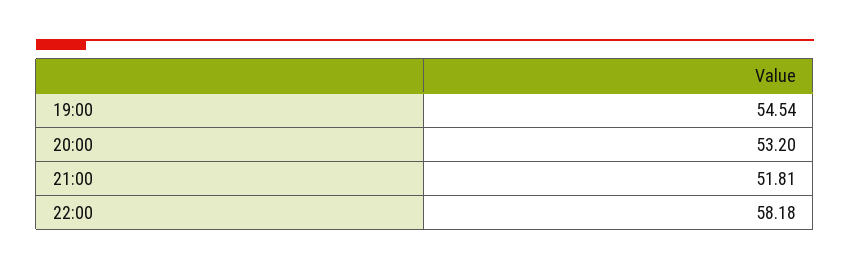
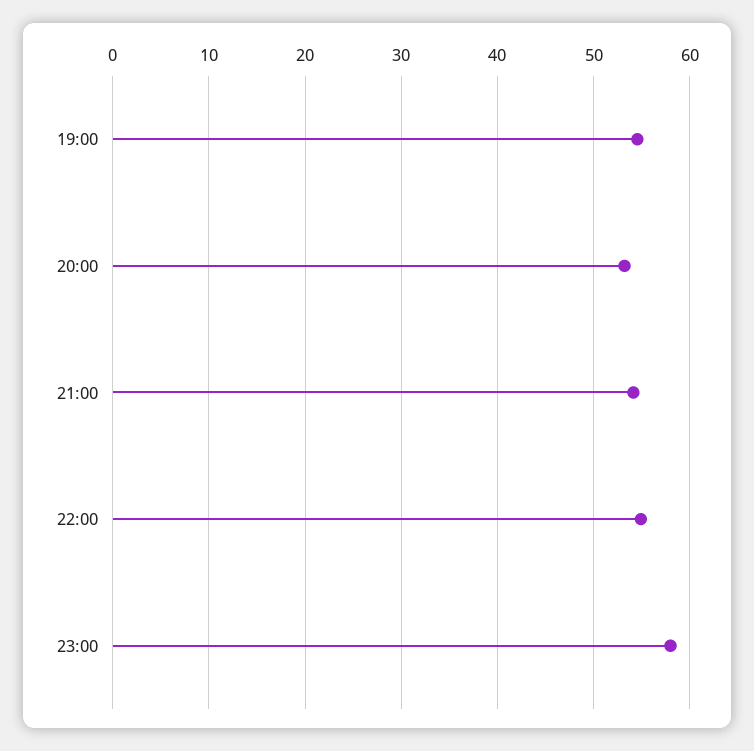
21:00: 51.81 -> 54
22:00: 58.18 -> 55
23:00: none -> 58

